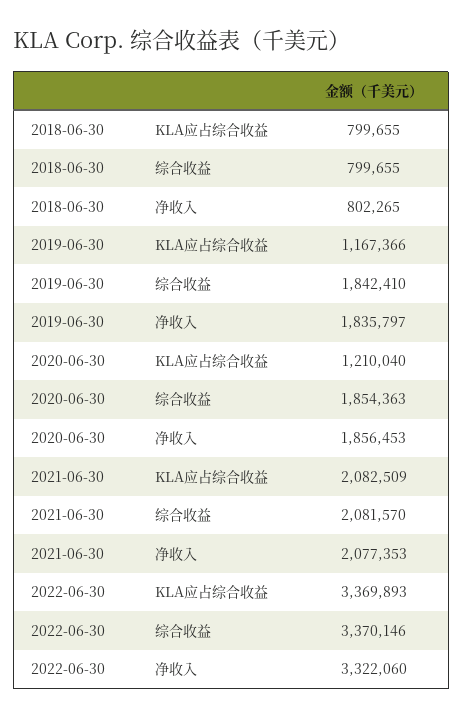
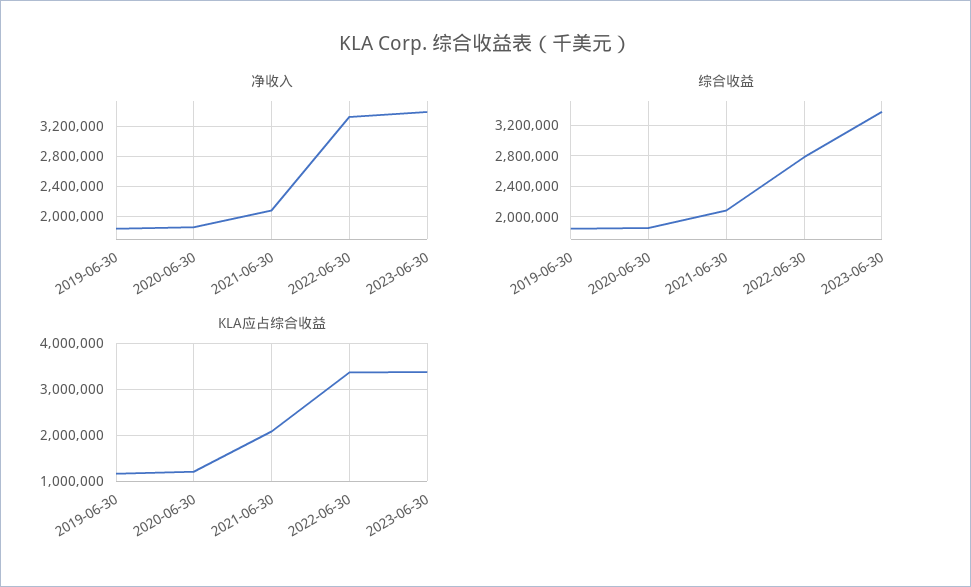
KLA应占综合收益, 2018-06-30: 799655 -> none
综合收益, 2018-06-30: 799655 -> none
净收入, 2018-06-30: 802265 -> none
综合收益, 2022-06-30: 3370146 -> 2800000
净收入, 2023-06-30: none -> 3400000
综合收益, 2023-06-30: none -> 3400000
KLA应占综合收益, 2023-06-30: none -> 3400000

